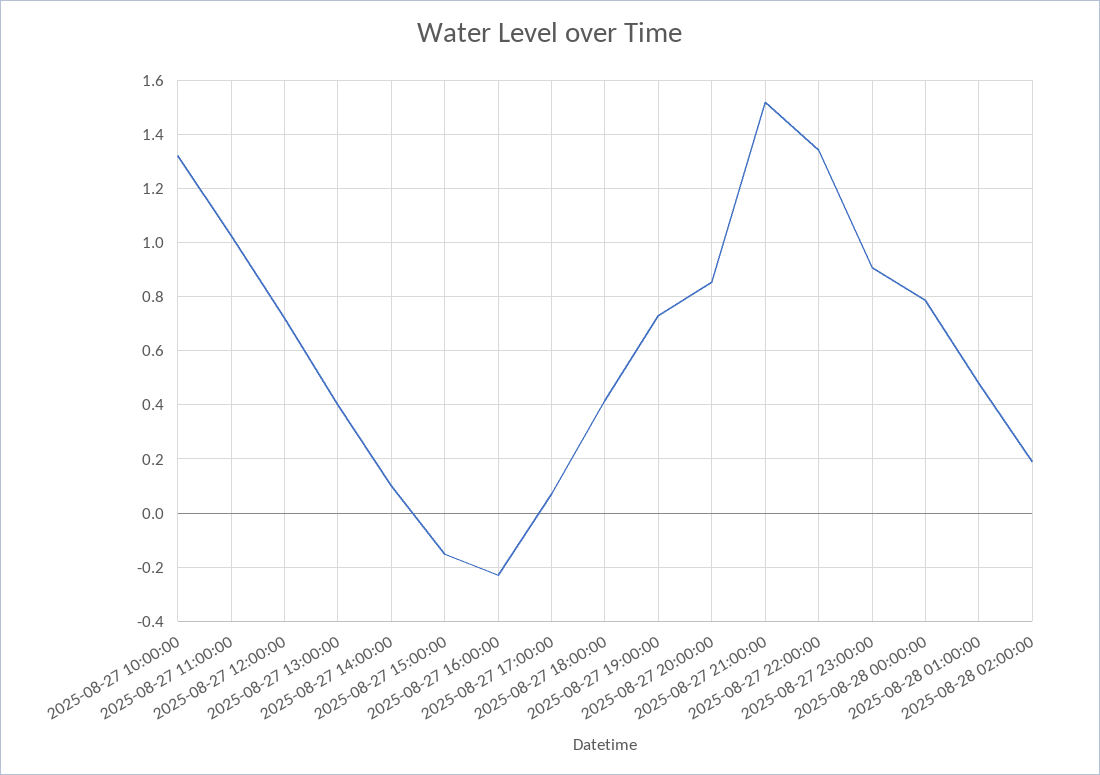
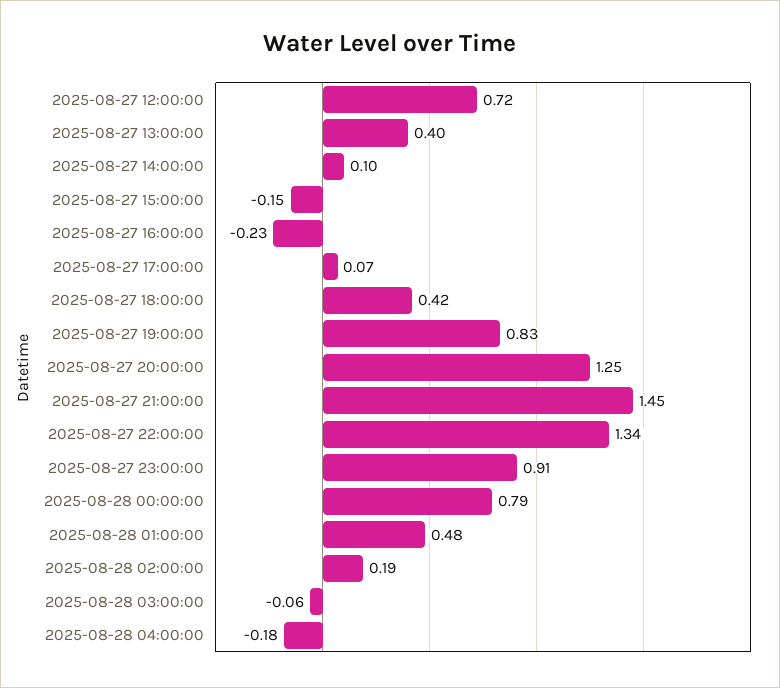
2025-08-27 10:00:00: 1.325 -> none
2025-08-27 11:00:00: 1.025 -> none
2025-08-27 19:00:00: 0.725 -> 0.83
2025-08-27 20:00:00: 0.85 -> 1.25
2025-08-27 21:00:00: 1.525 -> 1.45
2025-08-28 03:00:00: none -> -0.06
2025-08-28 04:00:00: none -> -0.18

